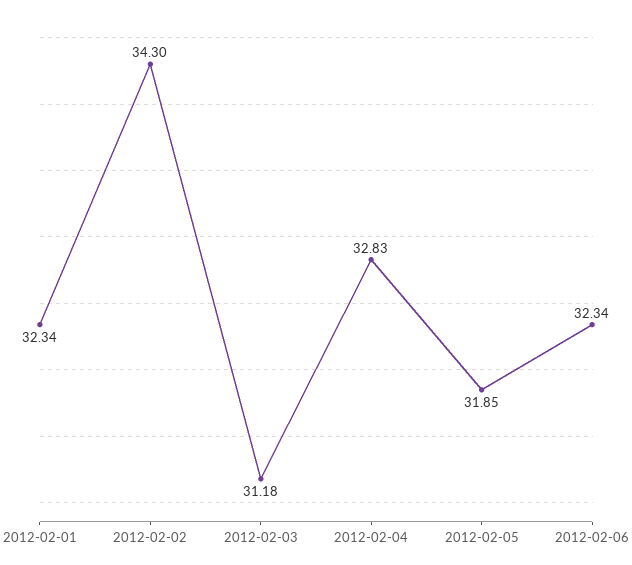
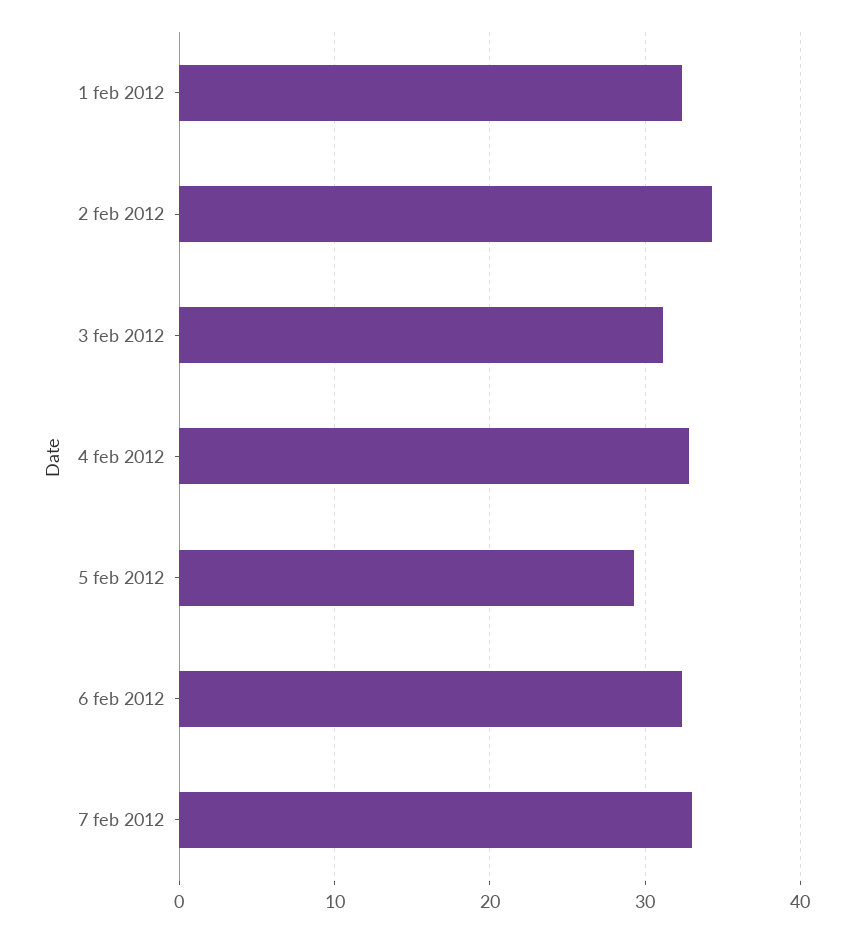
2012-02-05: 31.85 -> 29
7 feb 2012: none -> 33

